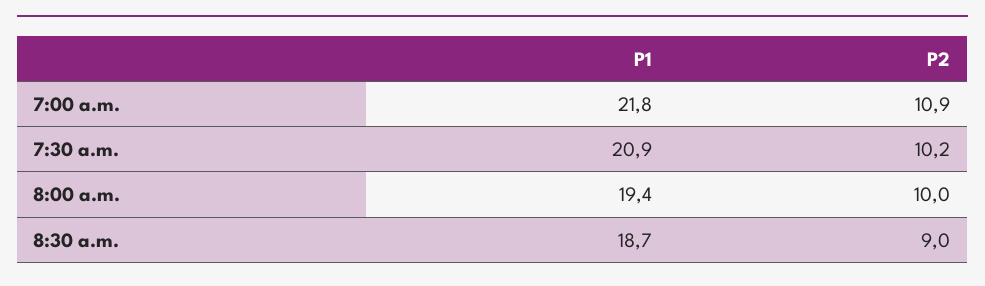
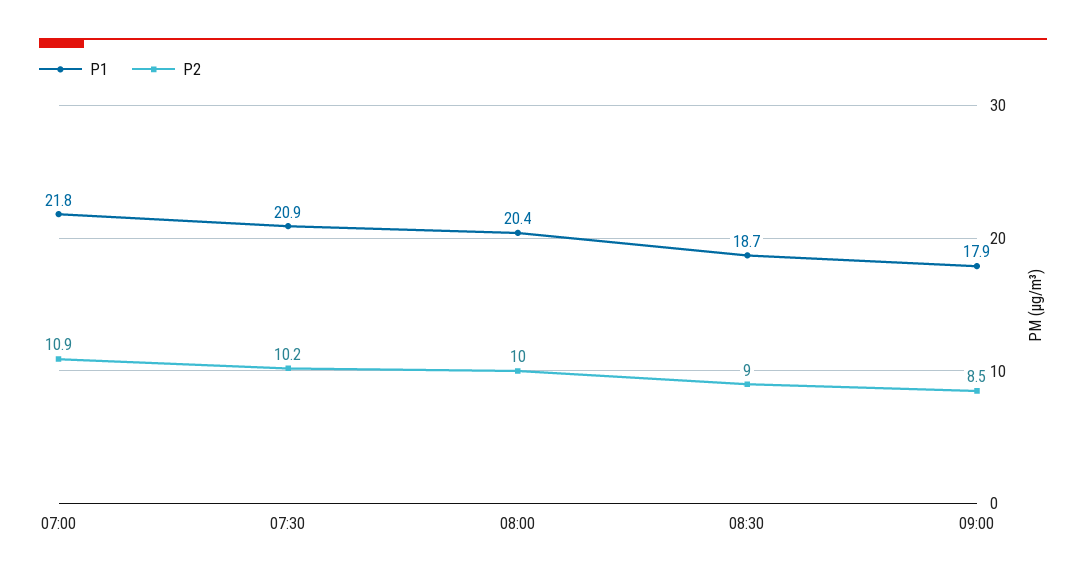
P1, 8:00 a.m.: 19.4 -> 20.4
P1, 09:00: none -> 17.9
P2, 09:00: none -> 8.5

